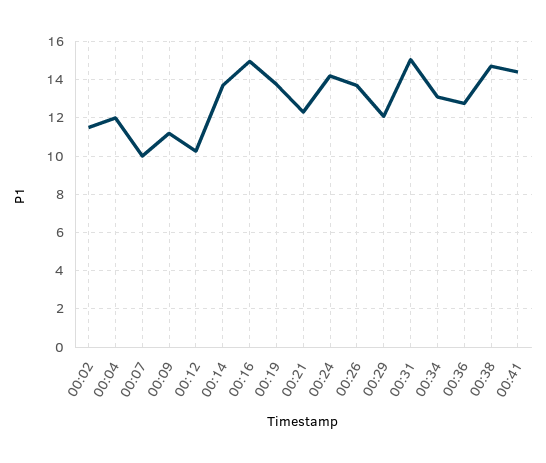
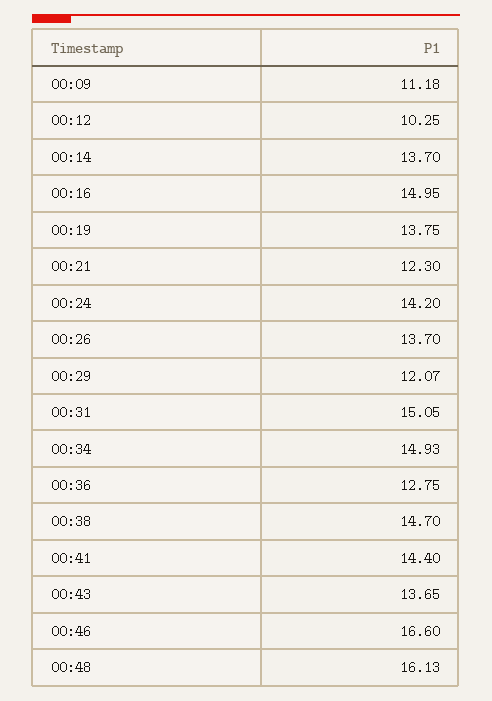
00:02: 11.5 -> none
00:04: 12 -> none
00:07: 10 -> none
00:34: 13 -> 14.93
00:43: none -> 13.65
00:46: none -> 16.6
00:48: none -> 16.13

